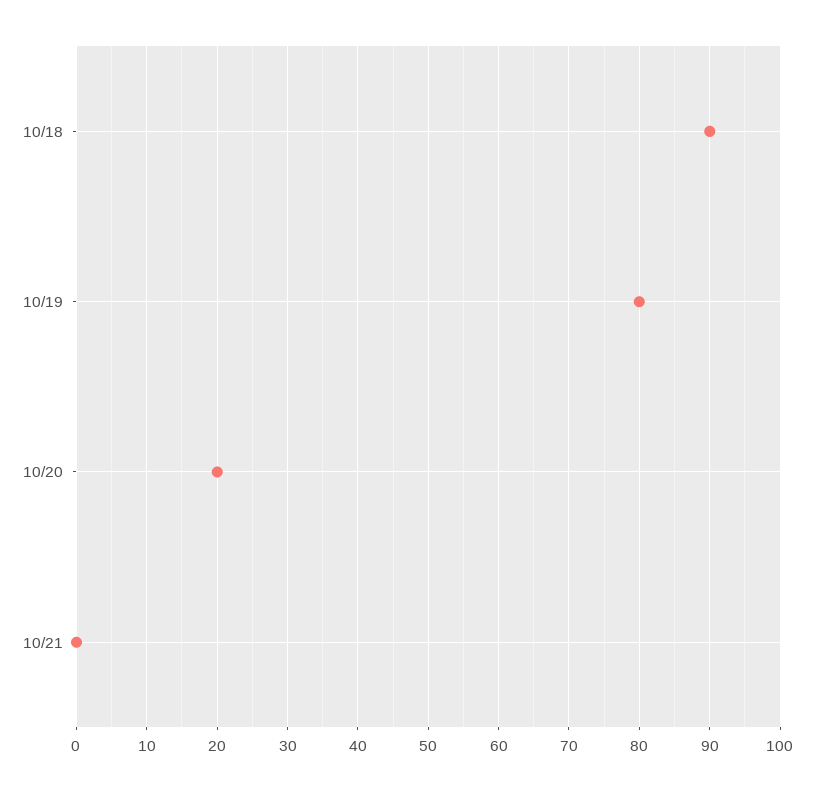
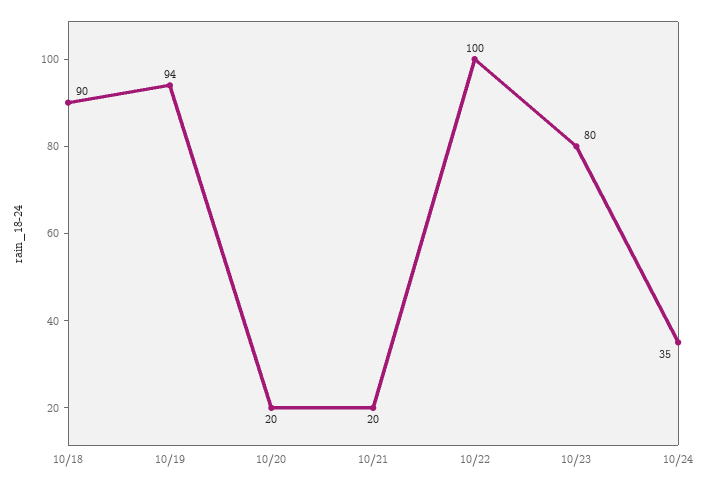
10/19: 80 -> 94
10/21: 0 -> 20
10/22: none -> 100
10/23: none -> 80
10/24: none -> 35

